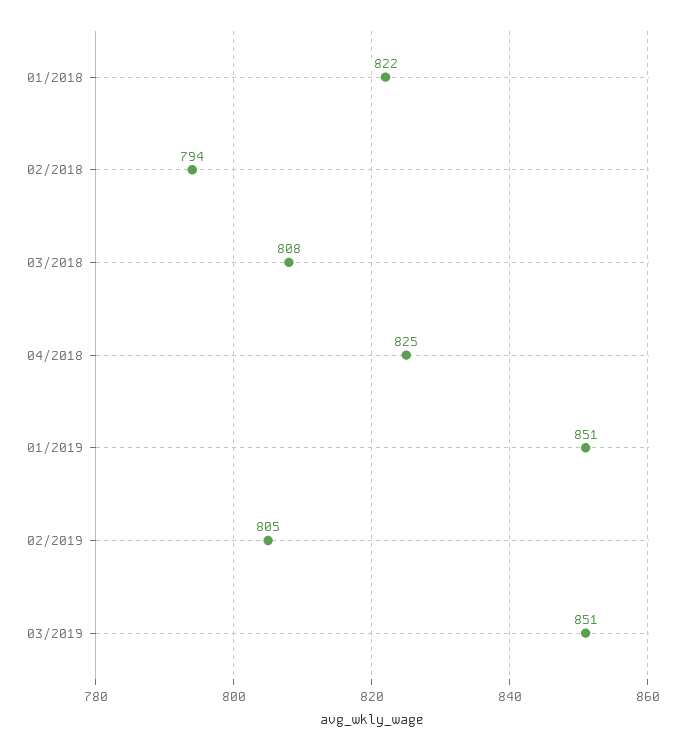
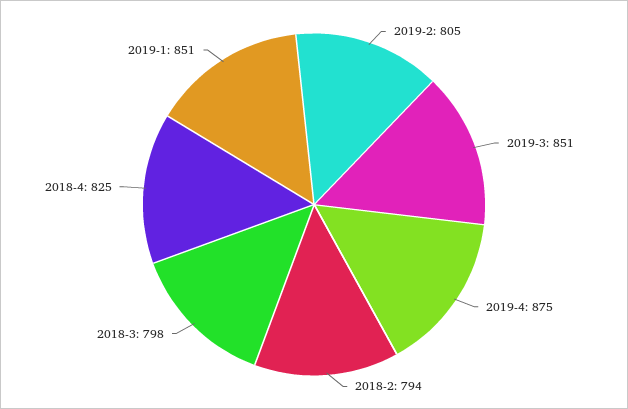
01/2018: 822 -> none
03/2018: 808 -> 798
2019-4: none -> 875

